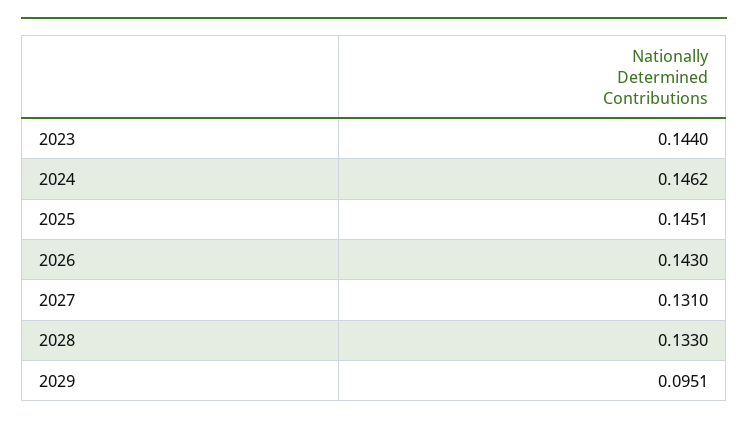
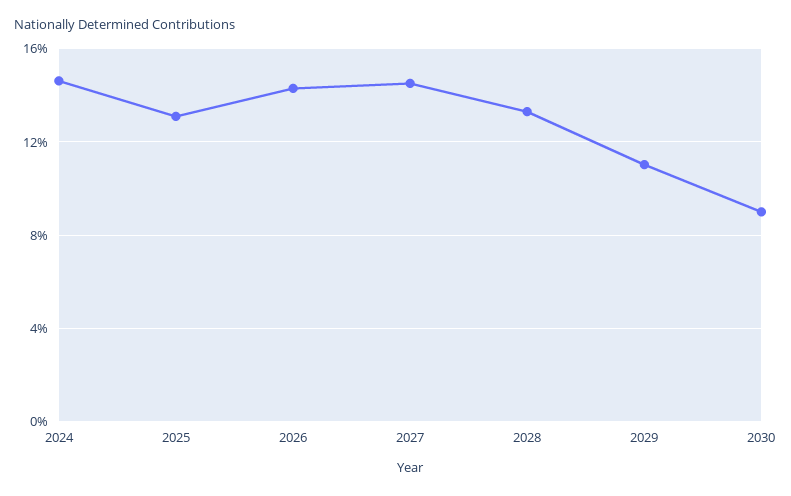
2023: 0.144 -> none
2025: 0.1451 -> 0.13
2027: 0.131 -> 0.145
2029: 0.0951 -> 0.11
2030: none -> 0.09

